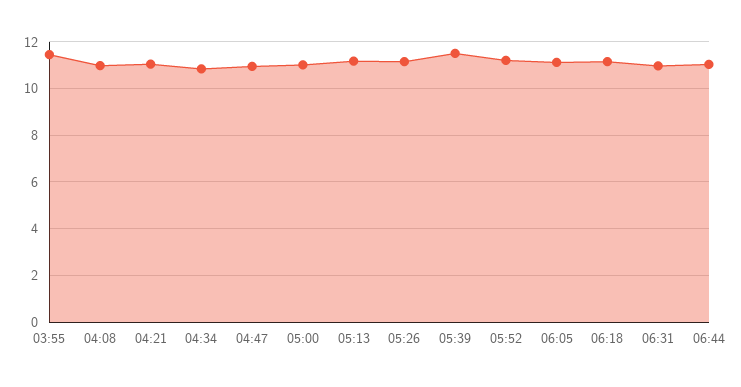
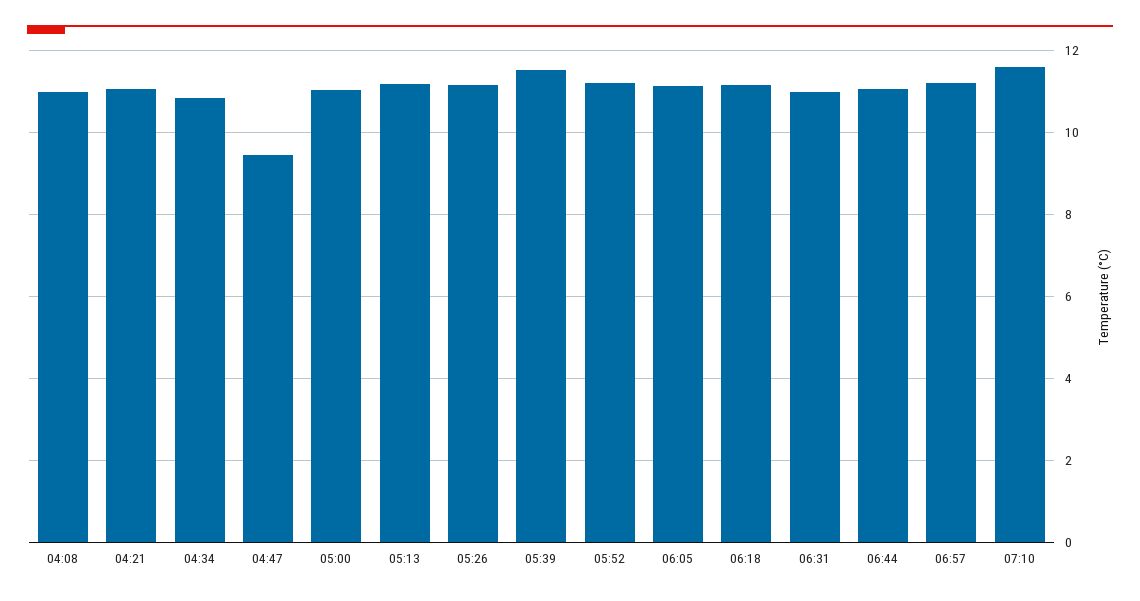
03:55: 11.5 -> none
04:47: 11 -> 9.4
06:57: none -> 11.2
07:10: none -> 11.6

